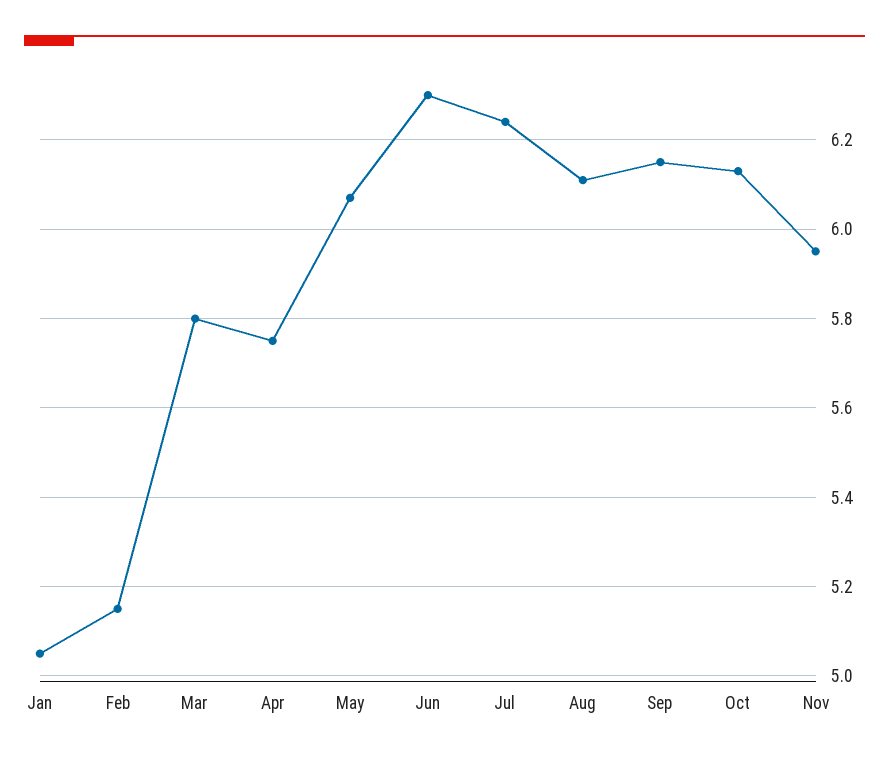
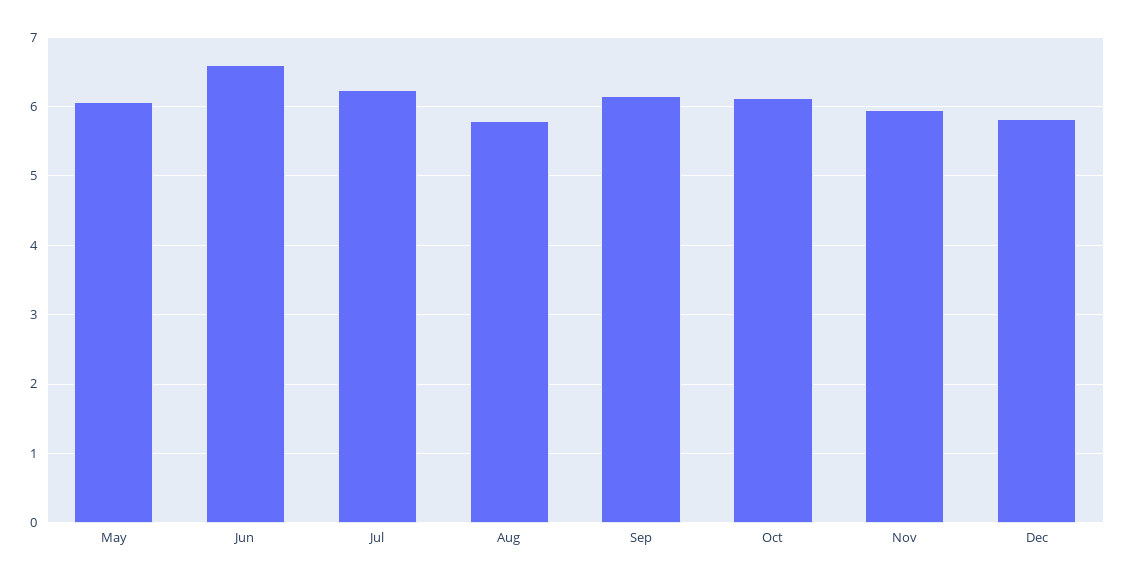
Jan: 5.05 -> none
Feb: 5.15 -> none
Mar: 5.8 -> none
Apr: 5.75 -> none
Jun: 6.3 -> 6.6
Aug: 6.1 -> 5.8
Dec: none -> 5.8

